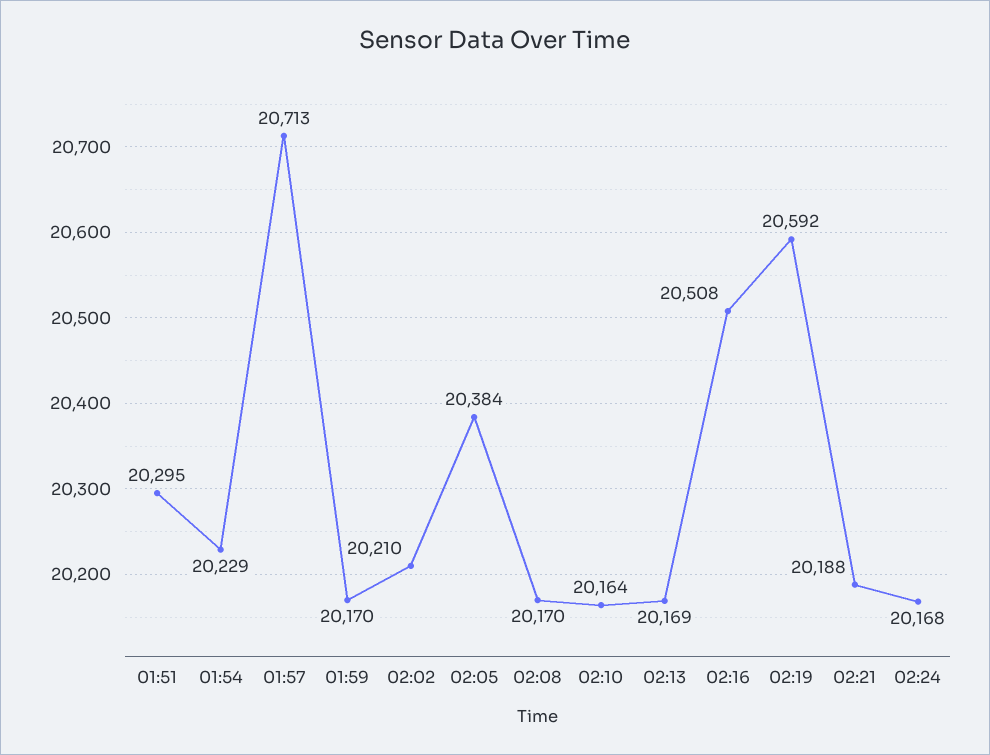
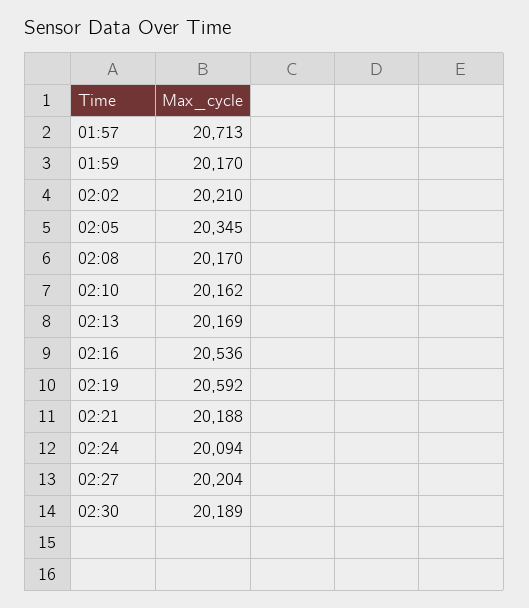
01:51: 20295 -> none
01:54: 20229 -> none
02:05: 20384 -> 20345
02:10: 20164 -> 20162
02:16: 20508 -> 20536
02:24: 20168 -> 20094
02:27: none -> 20204
02:30: none -> 20189

